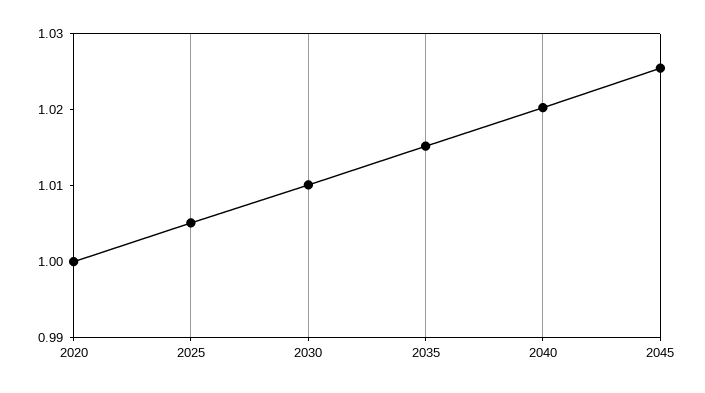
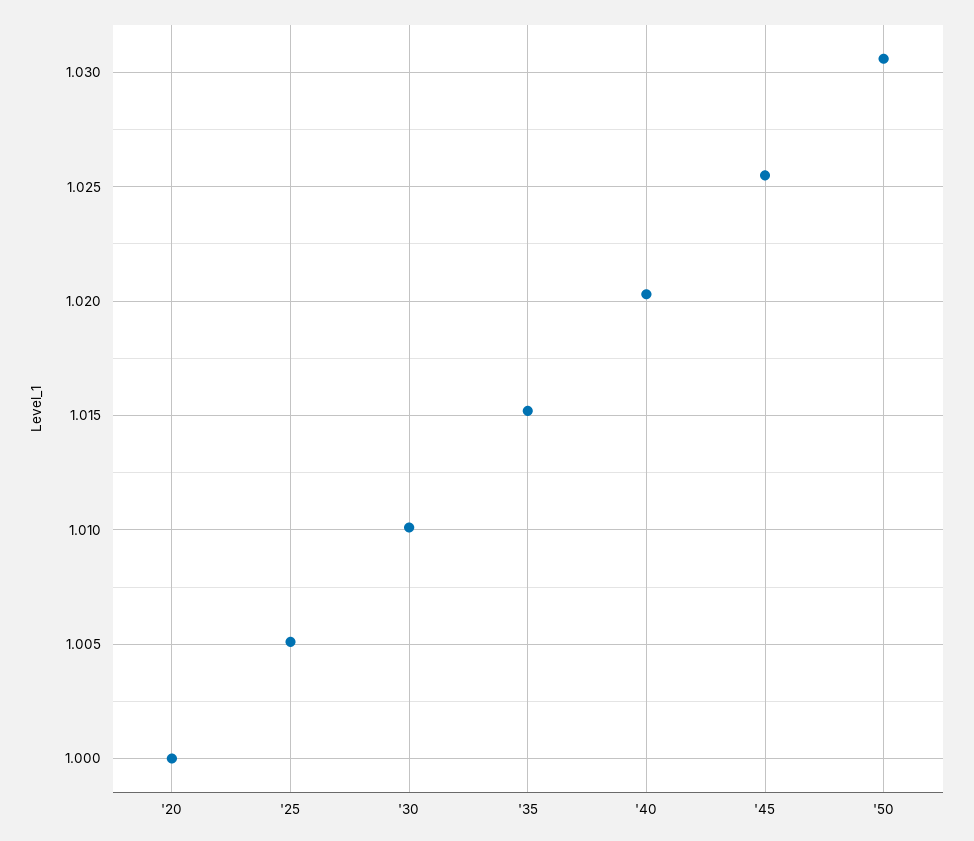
'50: none -> 1.0305

